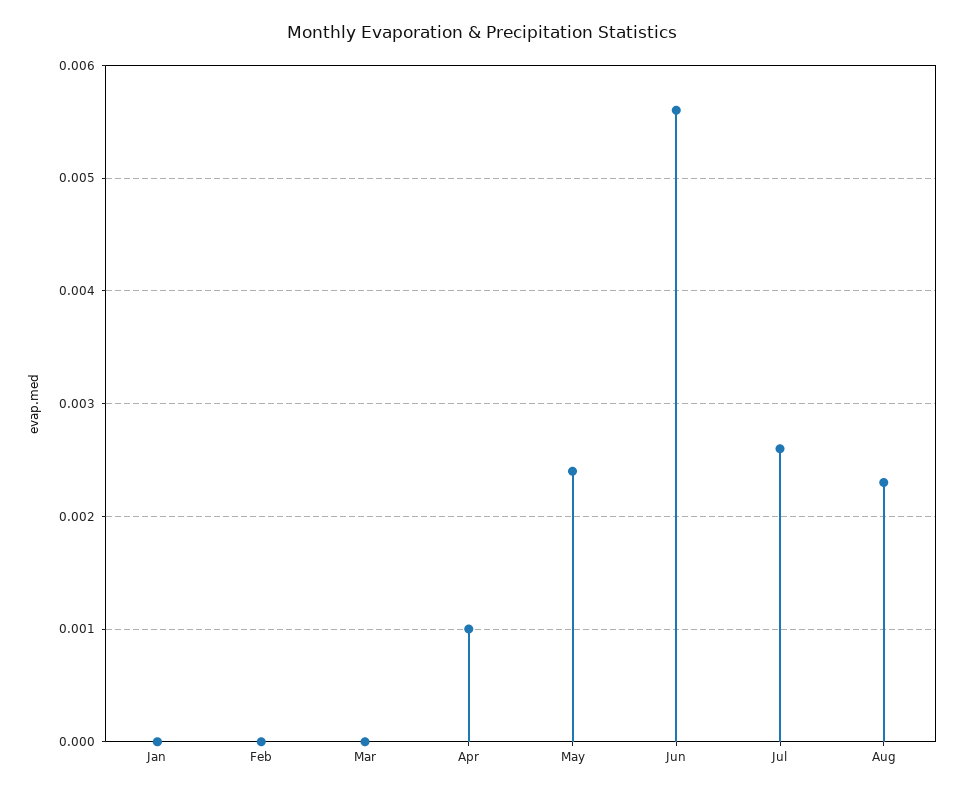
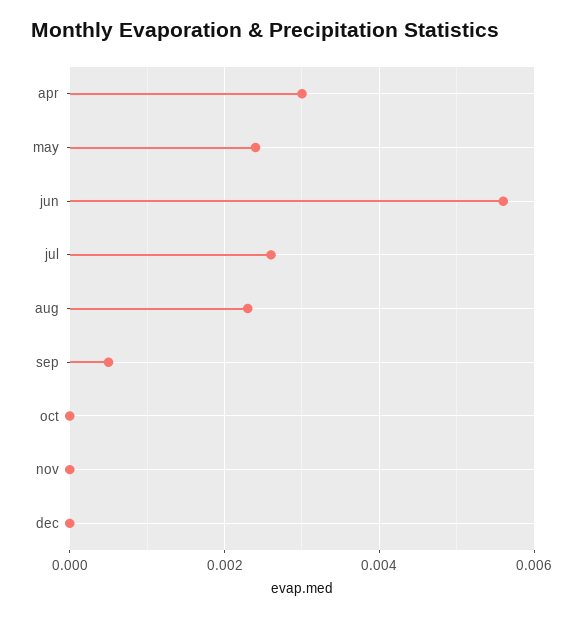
Jan: 0 -> none
Feb: 0 -> none
Mar: 0 -> none
Apr: 0.001 -> 0.003
sep: none -> 0.0005
oct: none -> 0
nov: none -> 0
dec: none -> 0

